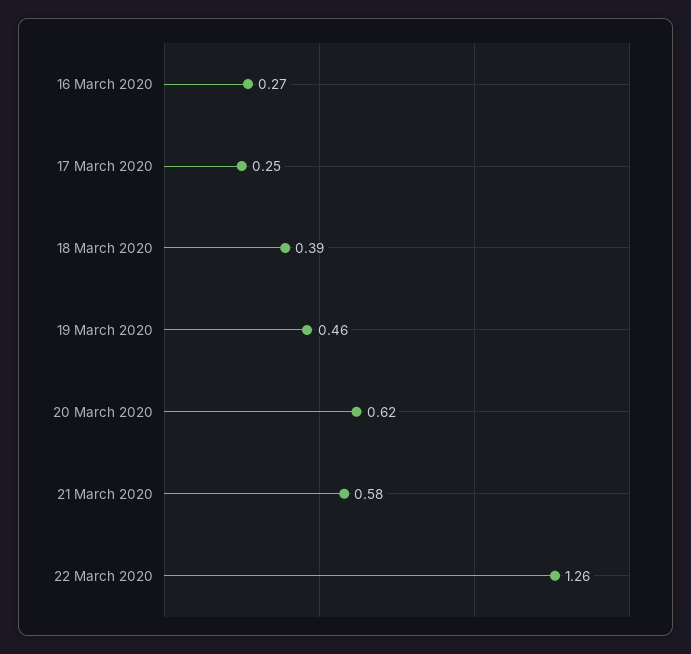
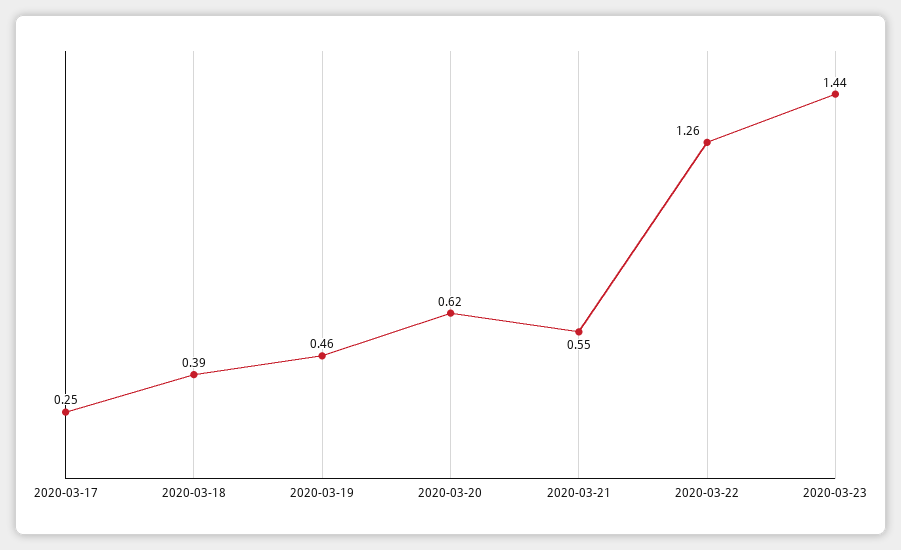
16 March 2020: 0.27 -> none
21 March 2020: 0.58 -> 0.55
2020-03-23: none -> 1.44

